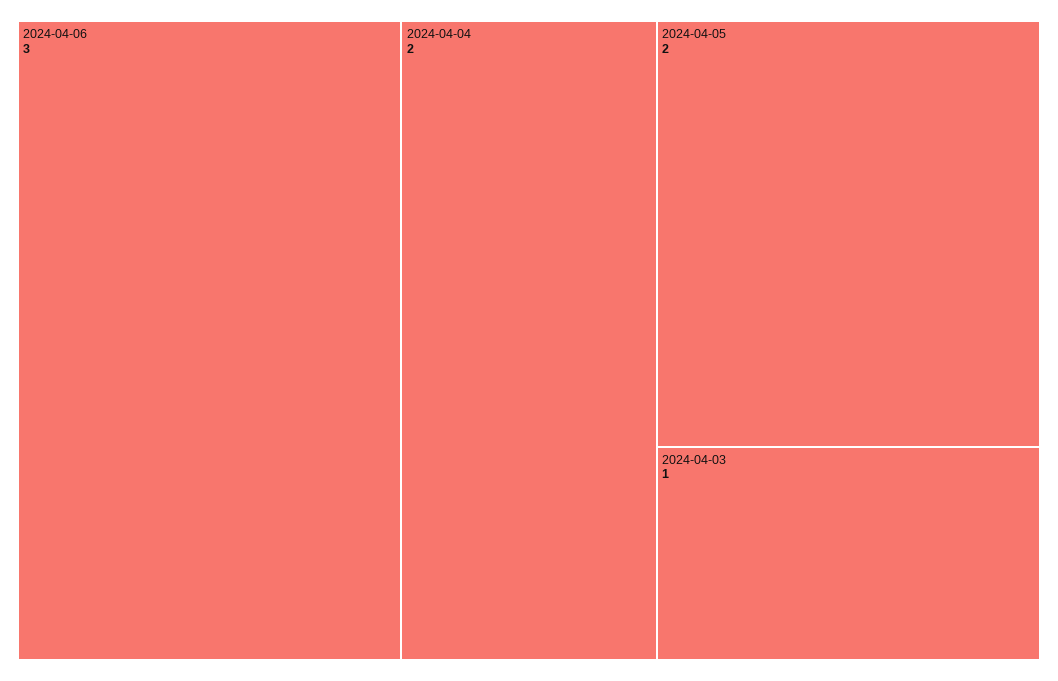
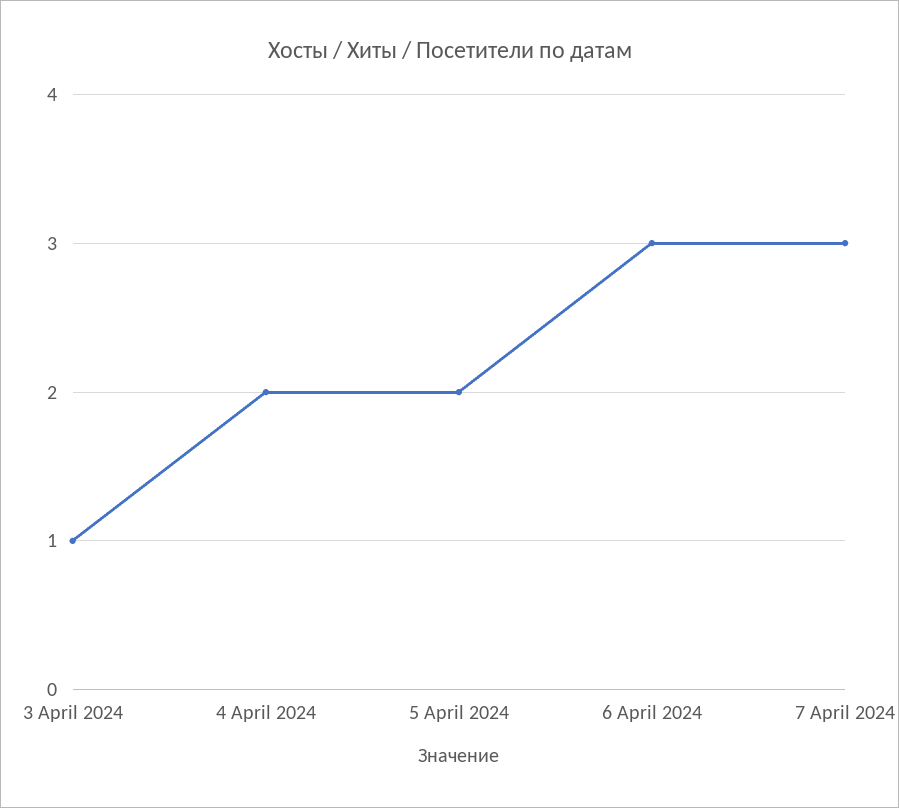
7 April 2024: none -> 3

